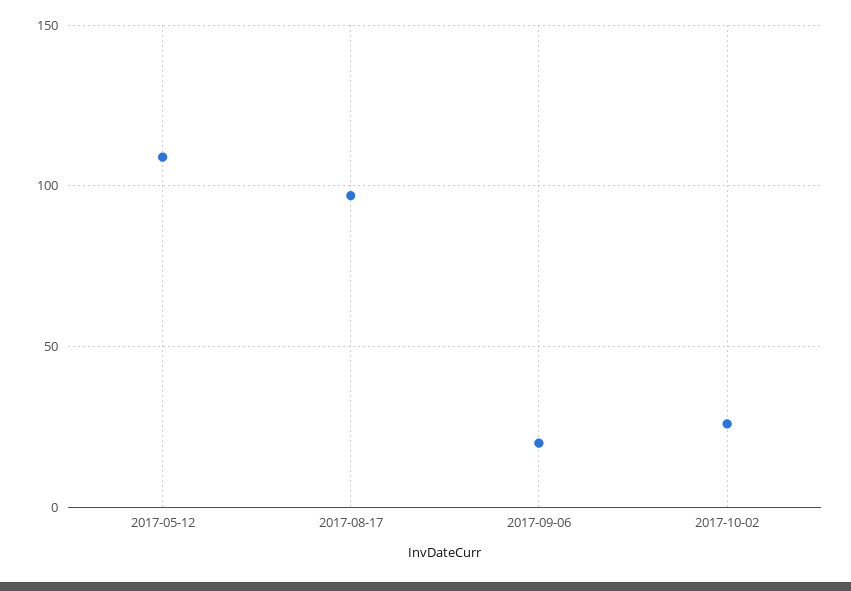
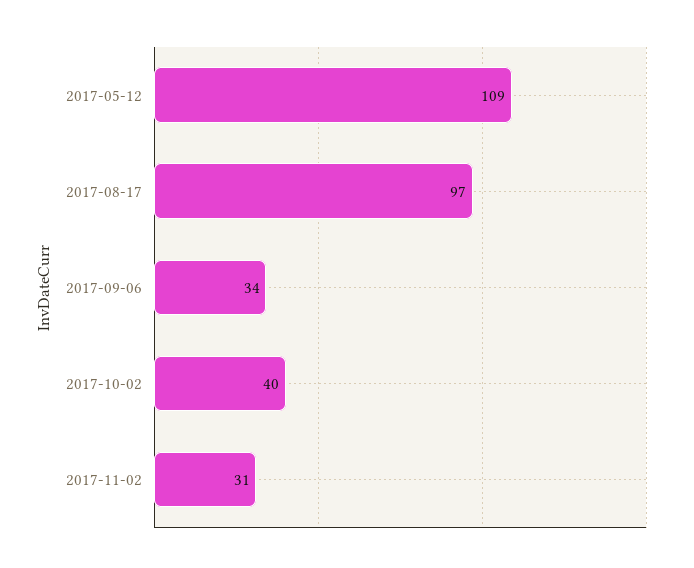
2017-09-06: 20 -> 34
2017-10-02: 25 -> 40
2017-11-02: none -> 31

